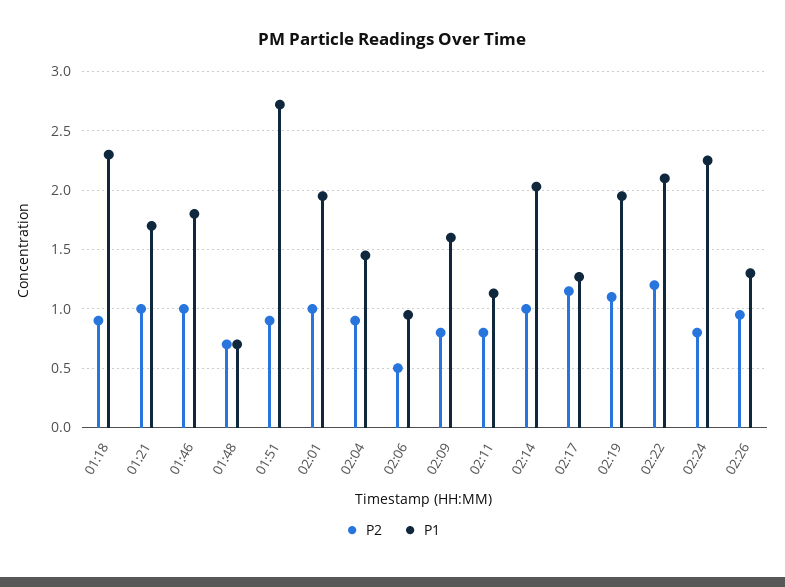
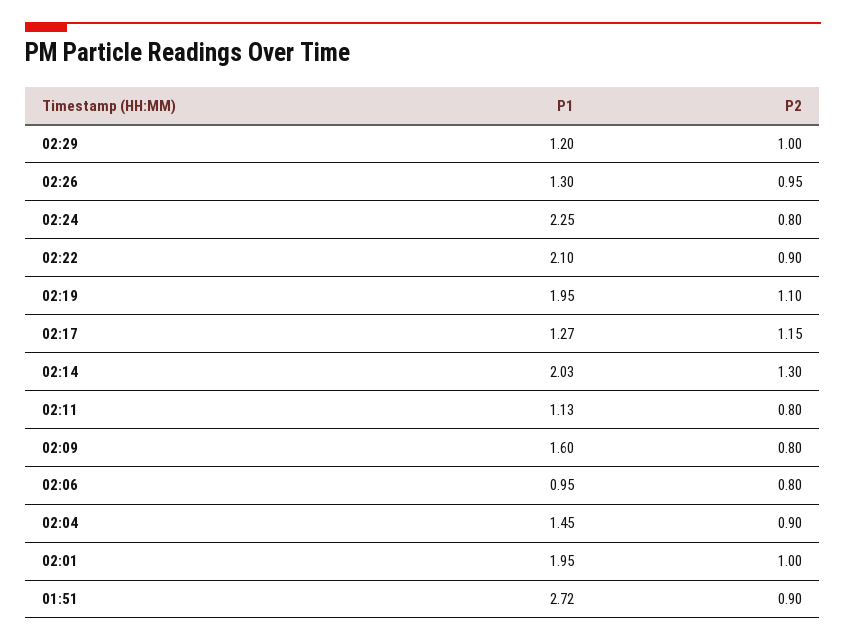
P2, 01:18: 0.9 -> none
P1, 01:18: 2.3 -> none
P2, 01:21: 1 -> none
P1, 01:21: 1.7 -> none
P2, 01:46: 1 -> none
P1, 01:46: 1.8 -> none
P2, 01:48: 0.7 -> none
P1, 01:48: 0.7 -> none
P2, 02:06: 0.5 -> 0.8
P2, 02:14: 1 -> 1.3
P2, 02:22: 1.2 -> 0.9
P1, 02:29: none -> 1.2
P2, 02:29: none -> 1

